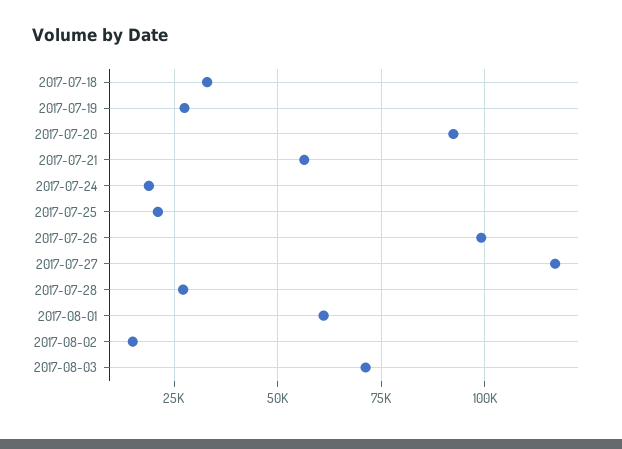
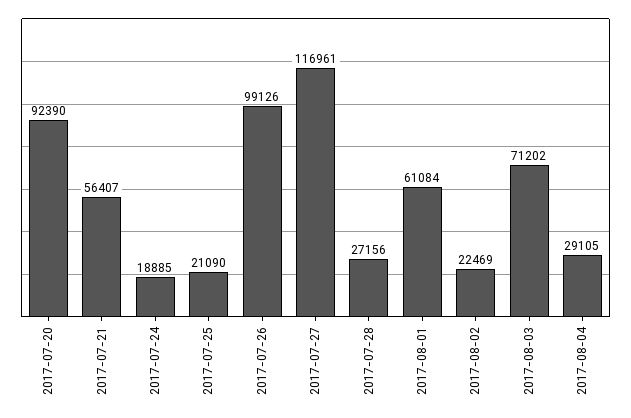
2017-07-18: 32500 -> none
2017-07-19: 27500 -> none
2017-08-02: 15000 -> 22469
2017-08-04: none -> 29105

